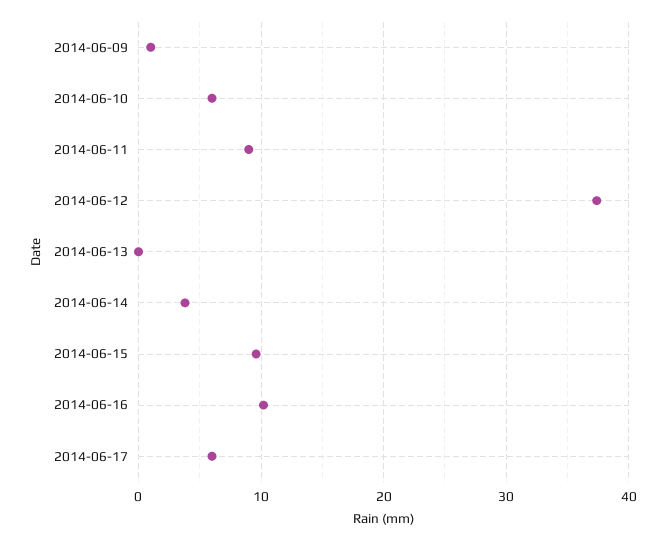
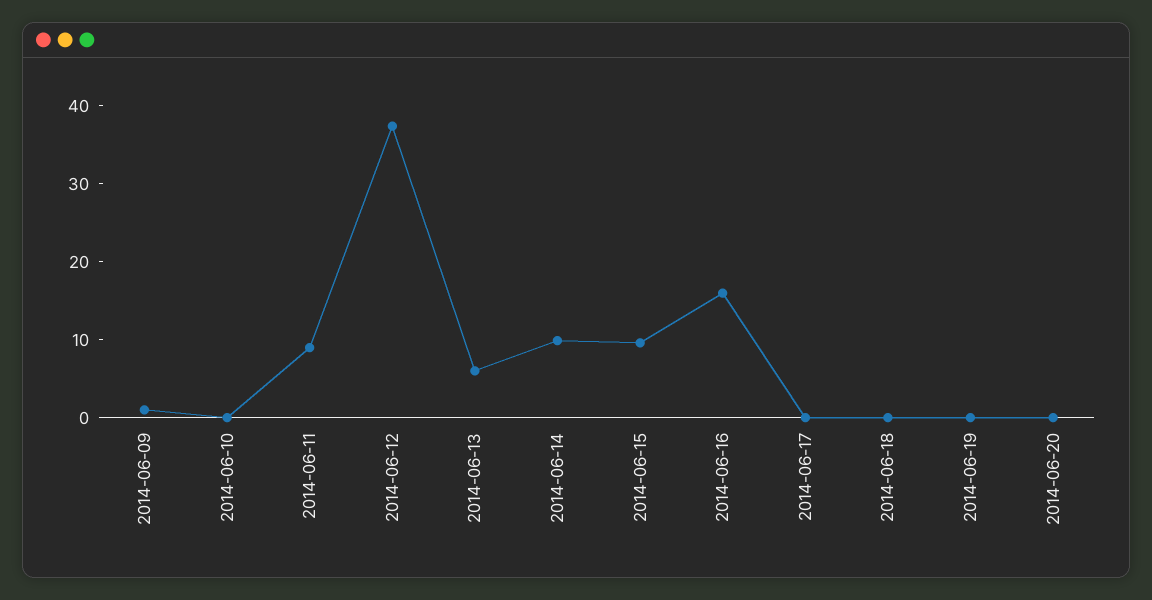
2014-06-10: 6 -> 0
2014-06-13: 0 -> 6
2014-06-14: 4 -> 10
2014-06-16: 10 -> 16
2014-06-17: 6 -> 0
2014-06-18: none -> 0
2014-06-19: none -> 0
2014-06-20: none -> 0

